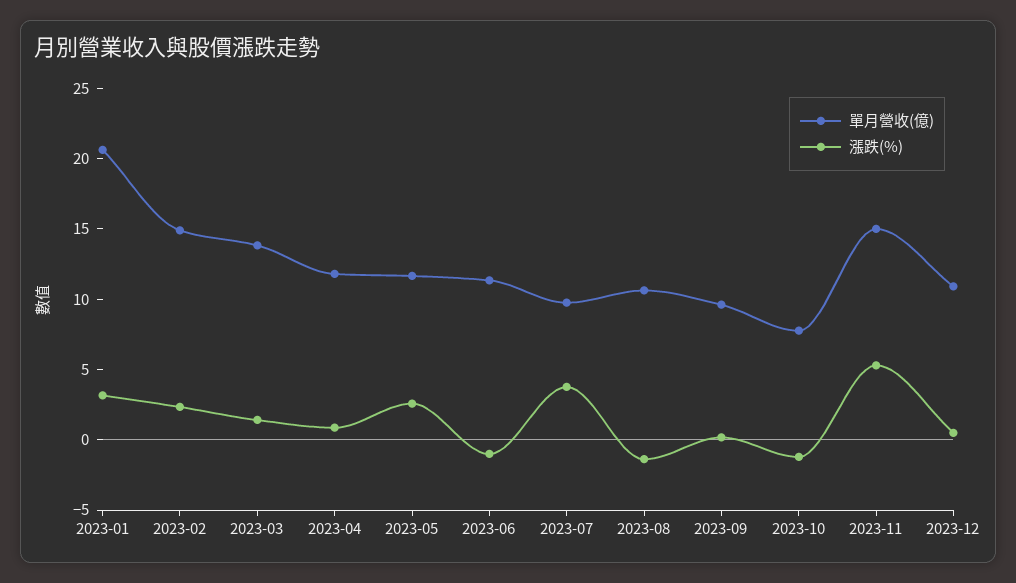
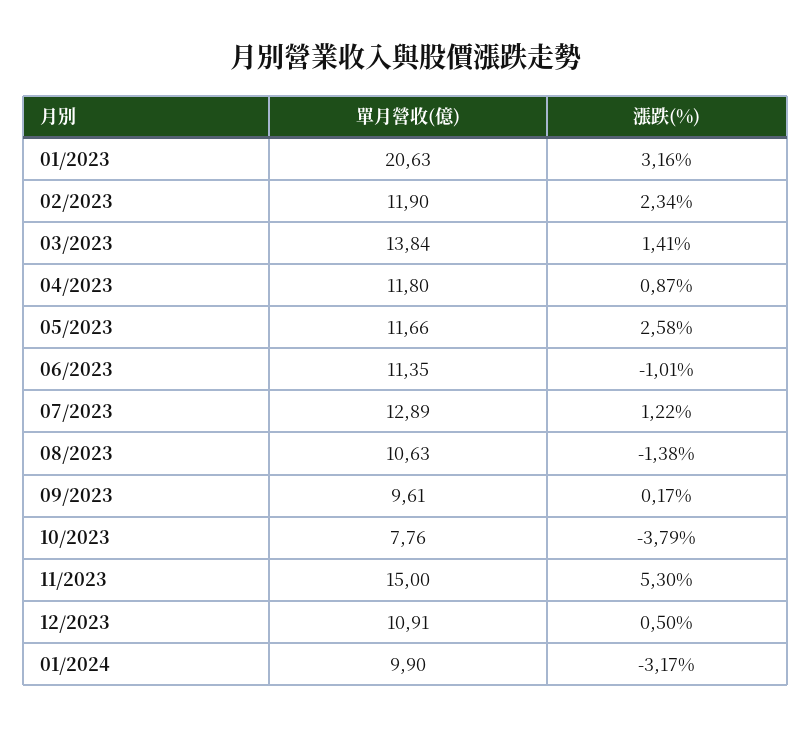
單月營收(億), 2023-02: 15 -> 11.9
單月營收(億), 2023-07: 10 -> 12.89
漲跌(%), 2023-07: 4 -> 1.22
漲跌(%), 2023-10: -1 -> -3.79
單月營收(億), 01/2024: none -> 9.9
漲跌(%), 01/2024: none -> -3.17

